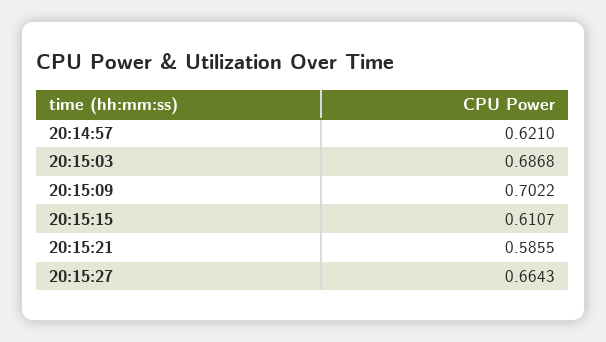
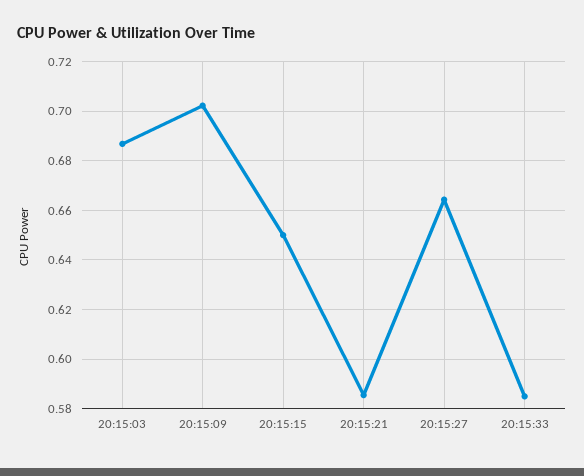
20:14:57: 0.621 -> none
20:15:15: 0.6107 -> 0.65
20:15:33: none -> 0.585

